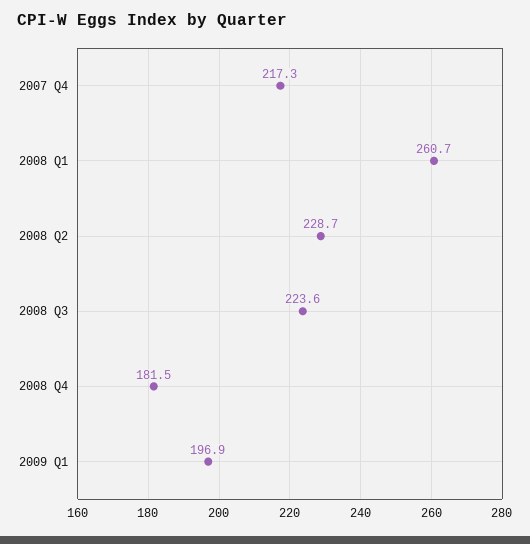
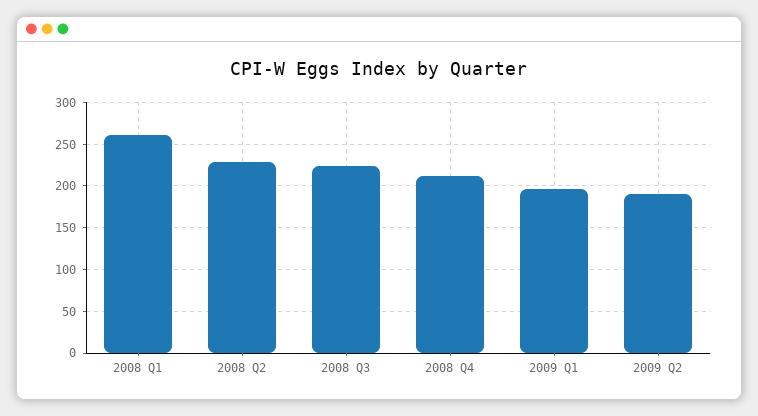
2007 Q4: 217.3 -> none
2008 Q4: 181.5 -> 210
2009 Q2: none -> 190

